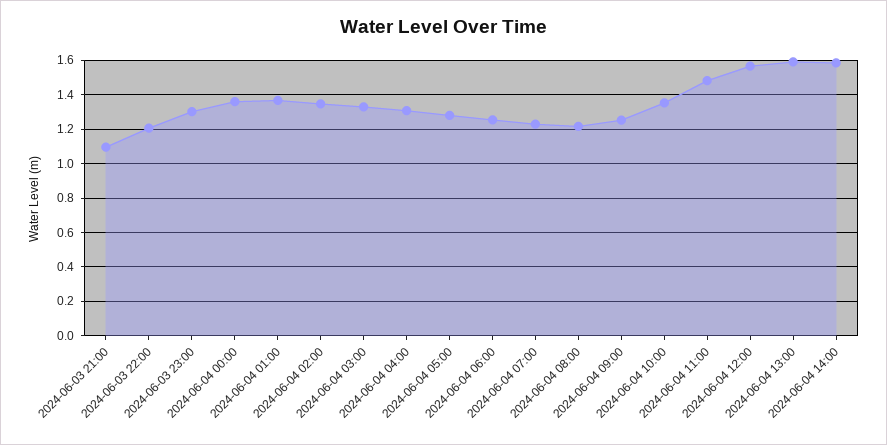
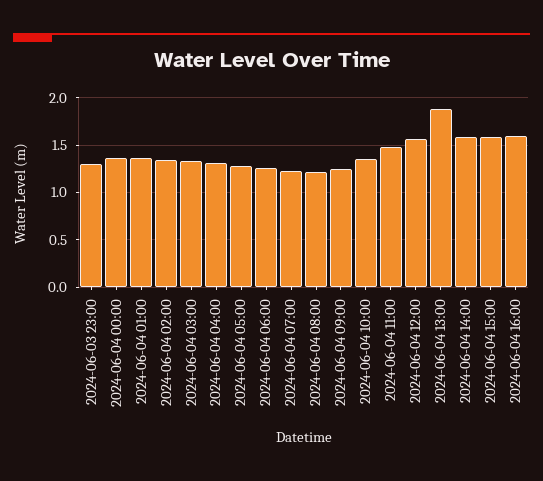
2024-06-03 21:00: 1.1 -> none
2024-06-03 22:00: 1.2 -> none
2024-06-04 13:00: 1.6 -> 1.9
2024-06-04 15:00: none -> 1.6
2024-06-04 16:00: none -> 1.6

